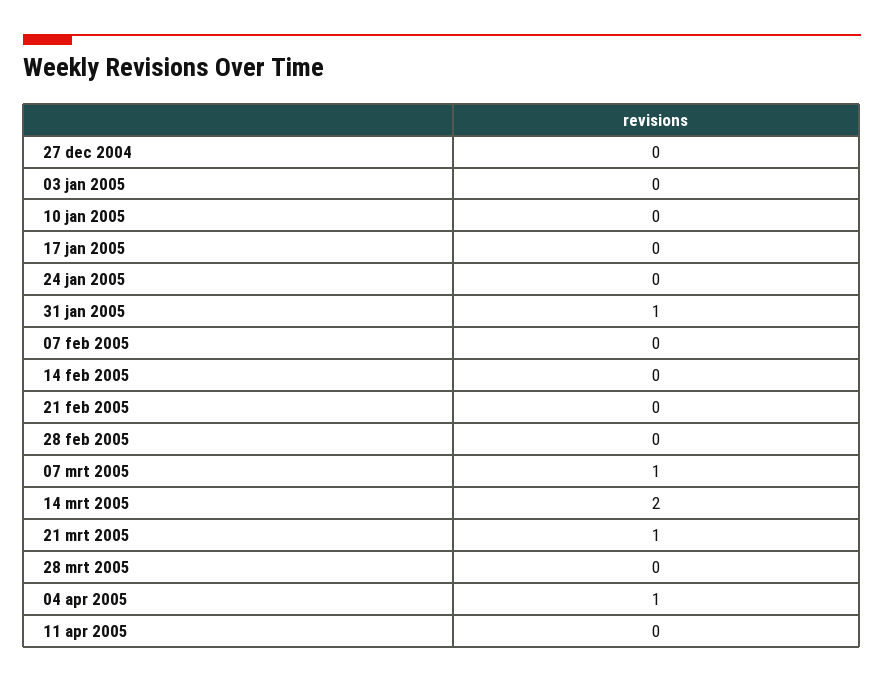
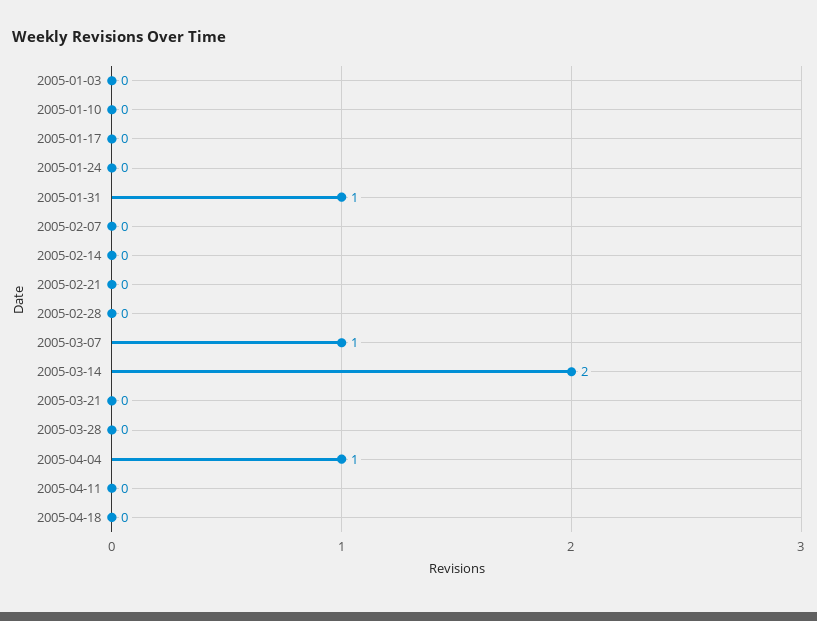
27 dec 2004: 0 -> none
21 mrt 2005: 1 -> 0
2005-04-18: none -> 0

